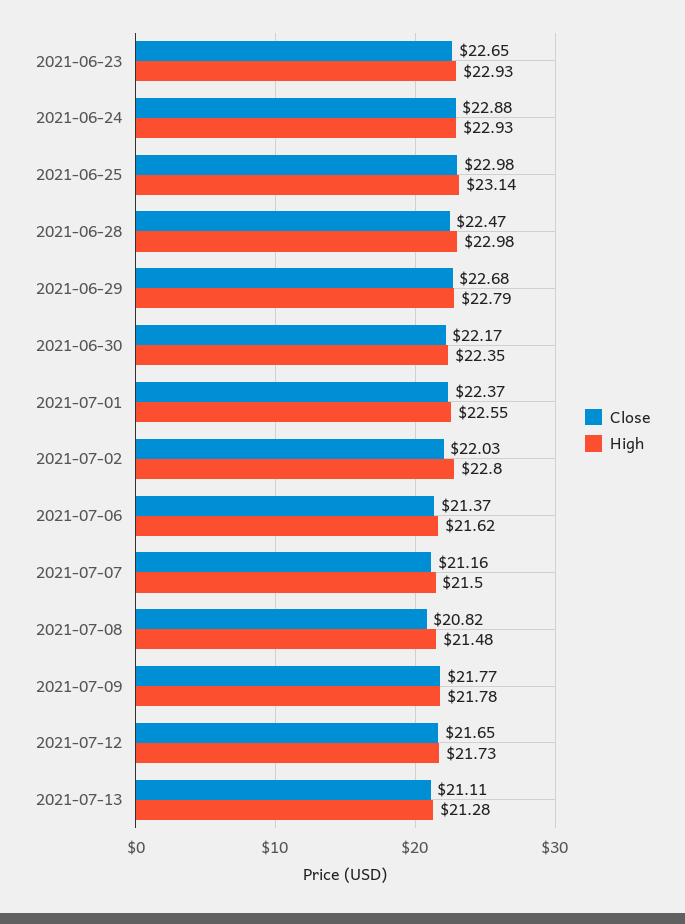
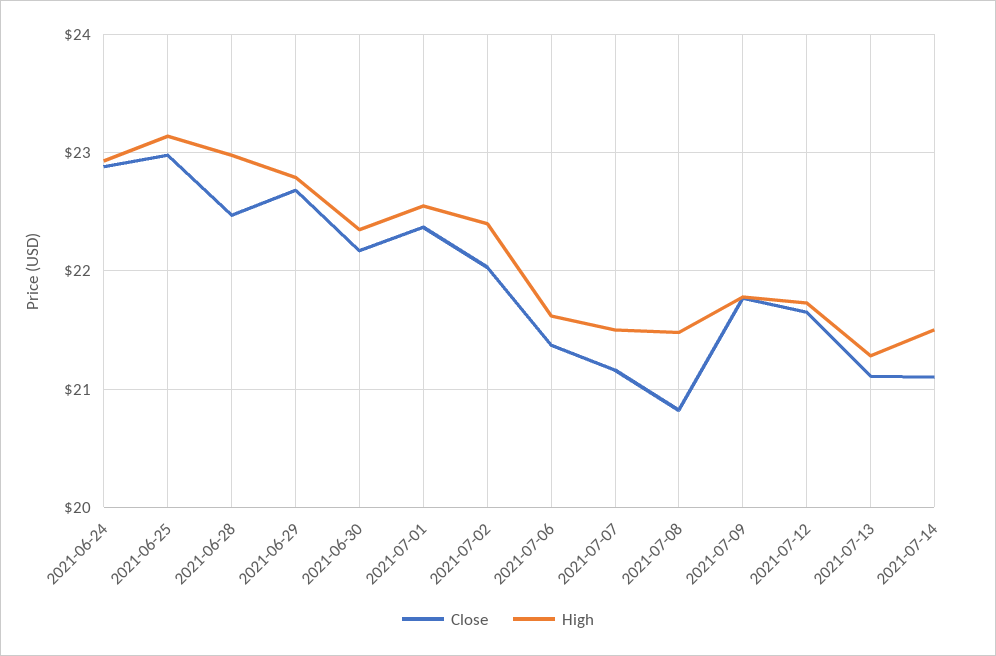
Close, 2021-06-23: 22.65 -> none
High, 2021-06-23: 22.93 -> none
High, 2021-07-02: 22.8 -> 22.4
Close, 2021-07-14: none -> 21.1
High, 2021-07-14: none -> 21.5

